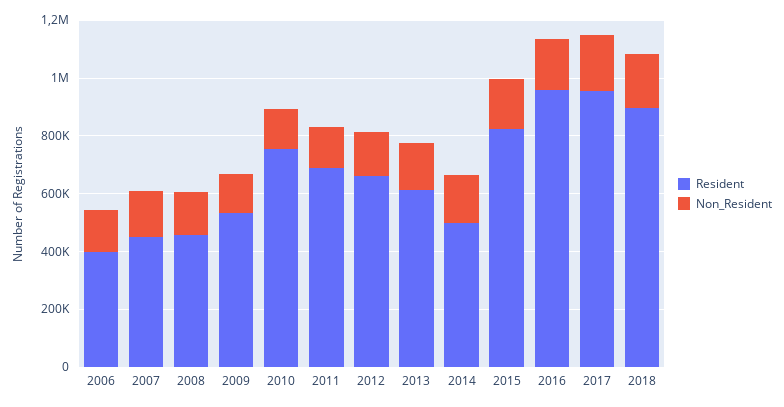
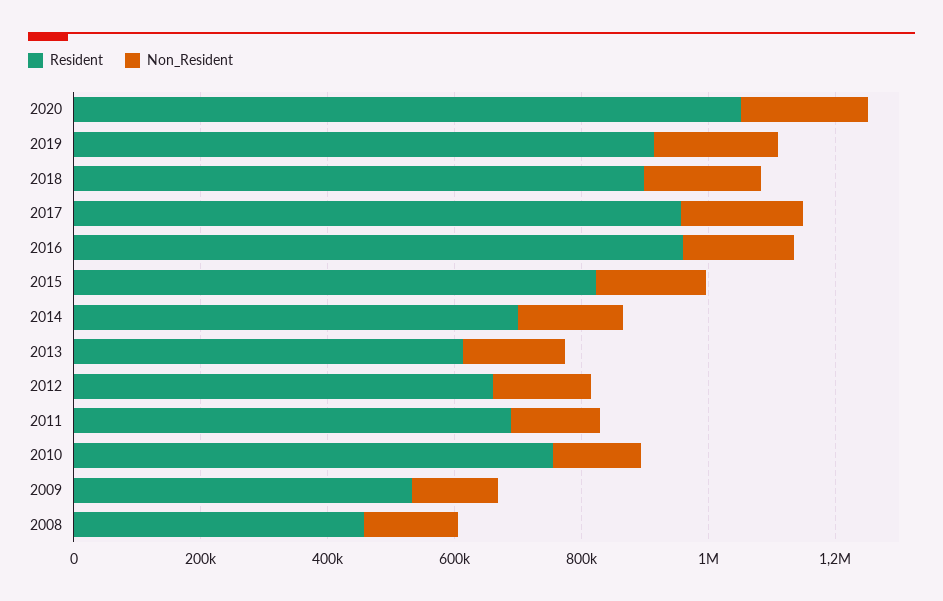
Resident, 2006: 400000 -> none
Non_Resident, 2006: 150000 -> none
Resident, 2007: 450000 -> none
Non_Resident, 2007: 150000 -> none
Resident, 2014: 500000 -> 700000
Resident, 2020: none -> 1050000
Non_Resident, 2020: none -> 200000
Resident, 2019: none -> 900000
Non_Resident, 2019: none -> 200000

